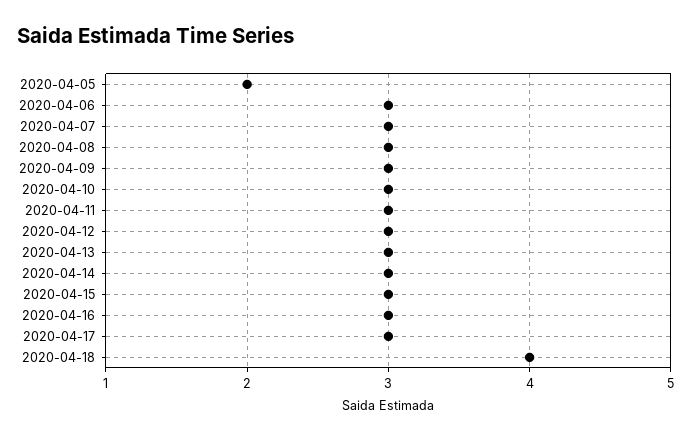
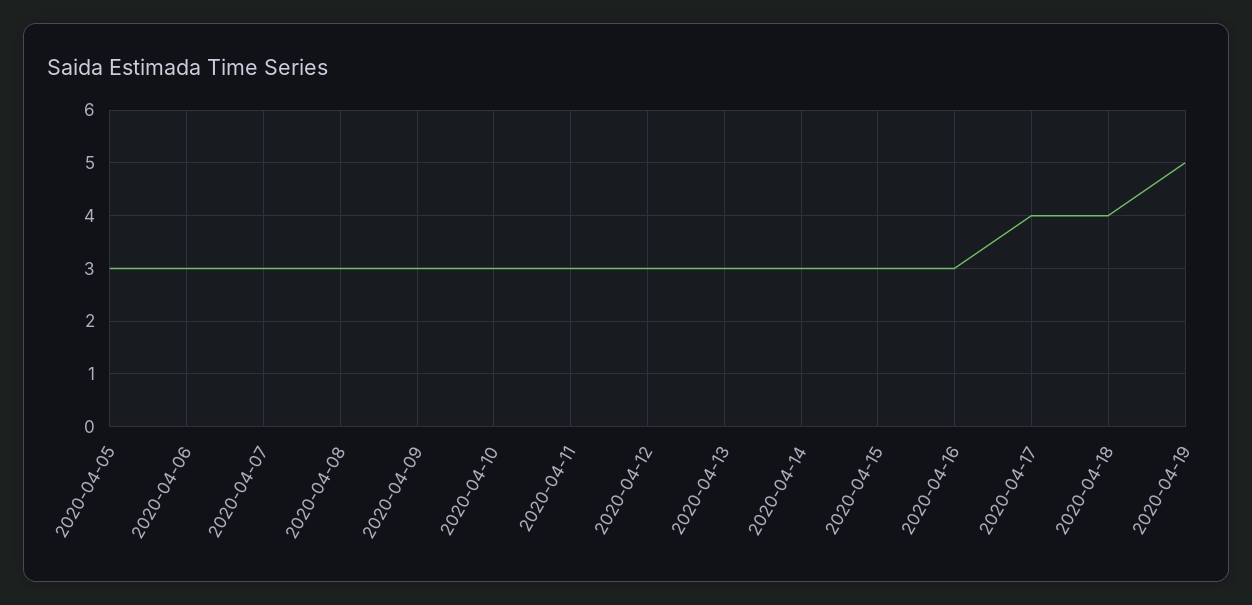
2020-04-05: 2 -> 3
2020-04-17: 3 -> 4
2020-04-19: none -> 5

